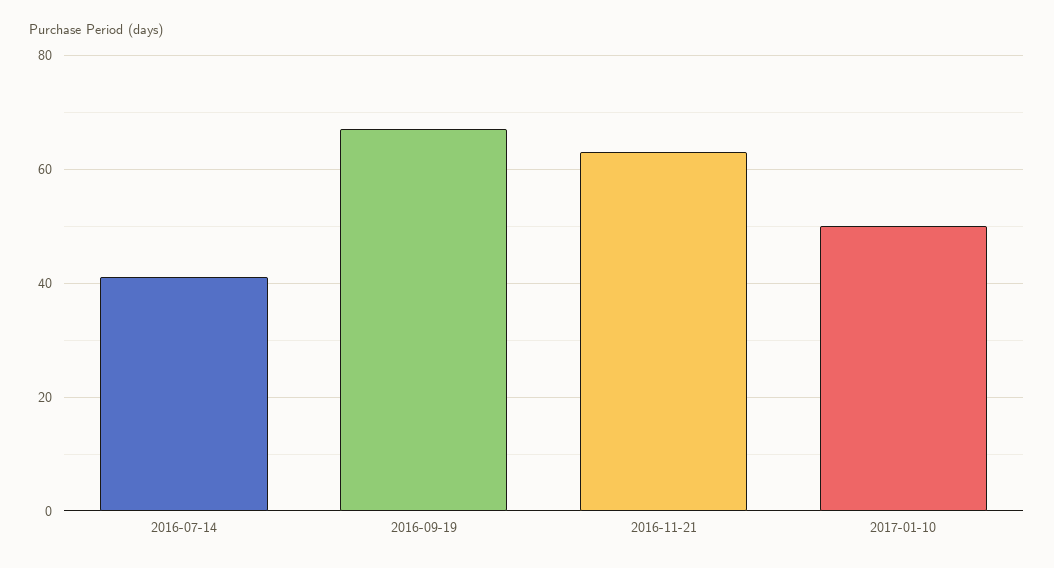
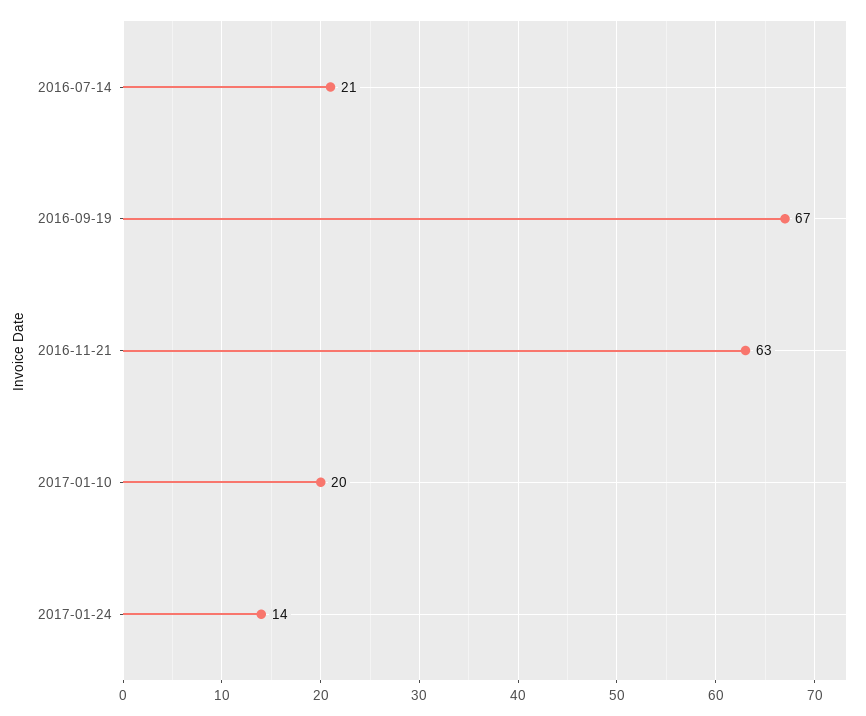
2016-07-14: 40 -> 21
2017-01-10: 50 -> 20
2017-01-24: none -> 14

